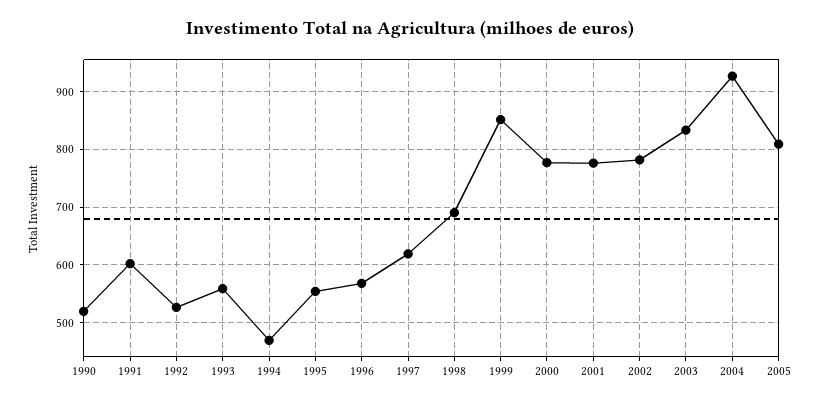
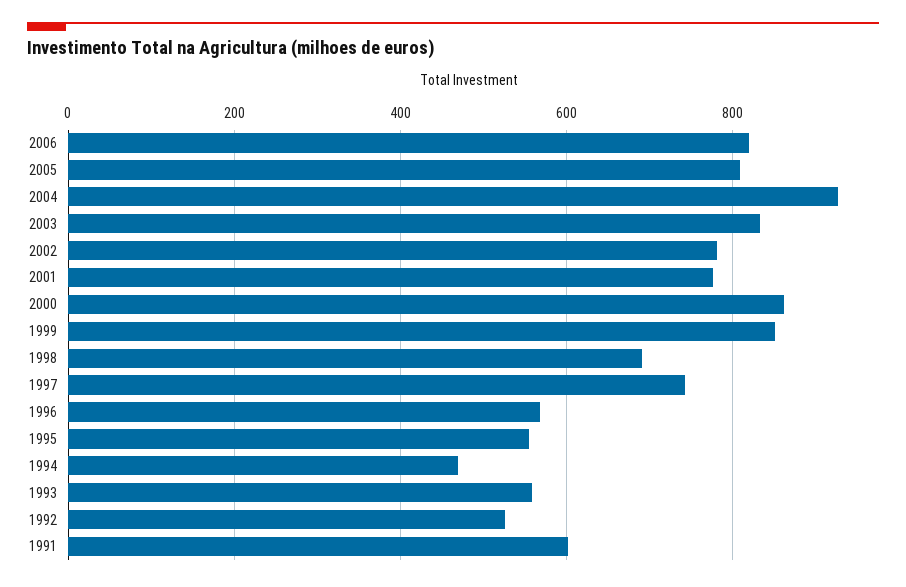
1990: 520 -> none
1997: 620 -> 740
2000: 780 -> 860
2006: none -> 820

